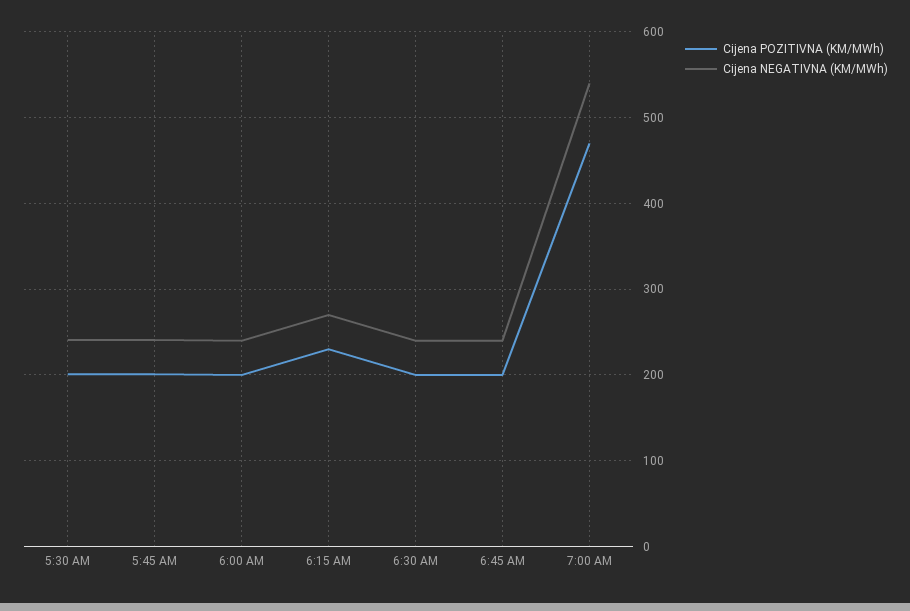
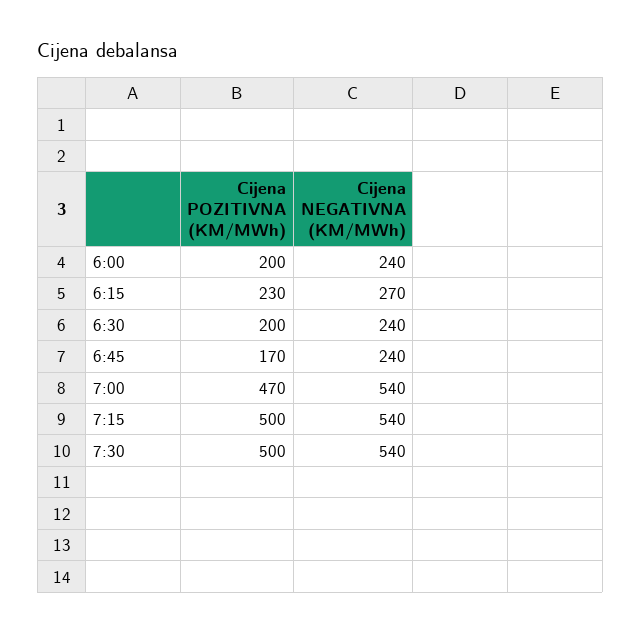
Cijena POZITIVNA (KM/MWh), 5:30 AM: 200 -> none
Cijena NEGATIVNA (KM/MWh), 5:30 AM: 240 -> none
Cijena POZITIVNA (KM/MWh), 5:45 AM: 200 -> none
Cijena NEGATIVNA (KM/MWh), 5:45 AM: 240 -> none
Cijena POZITIVNA (KM/MWh), 6:45 AM: 200 -> 170
Cijena POZITIVNA (KM/MWh), 7:15: none -> 500
Cijena NEGATIVNA (KM/MWh), 7:15: none -> 540
Cijena POZITIVNA (KM/MWh), 7:30: none -> 500
Cijena NEGATIVNA (KM/MWh), 7:30: none -> 540

